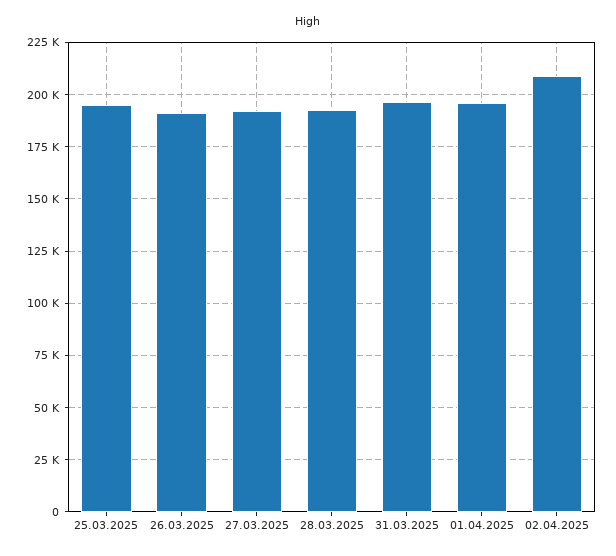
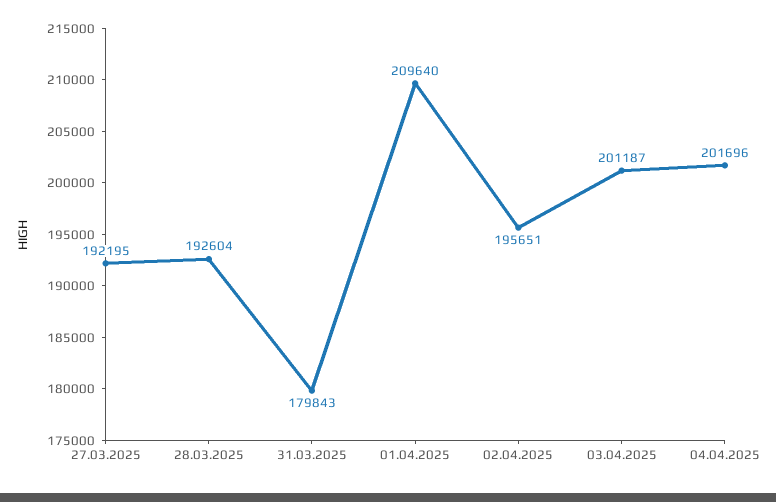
25.03.2025: 195000 -> none
26.03.2025: 190000 -> none
31.03.2025: 195000 -> 179843
01.04.2025: 195000 -> 209640
02.04.2025: 210000 -> 195651
03.04.2025: none -> 201187
04.04.2025: none -> 201696

